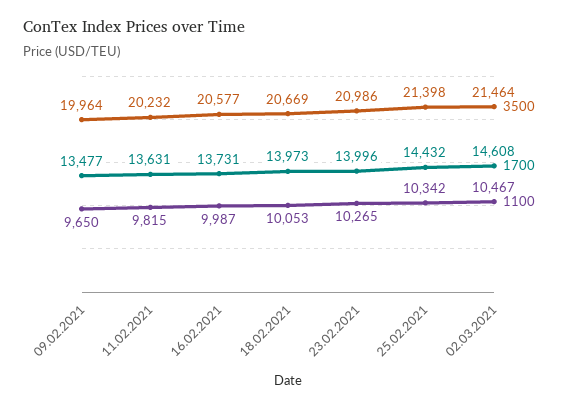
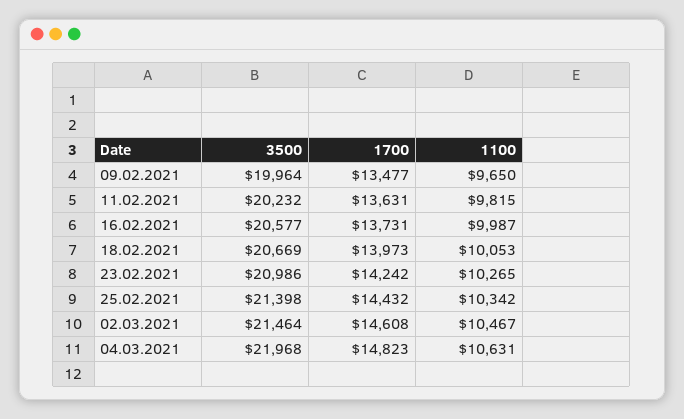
1700, 23.02.2021: 13996 -> 14242
3500, 04.03.2021: none -> 21968
1700, 04.03.2021: none -> 14823
1100, 04.03.2021: none -> 10631

